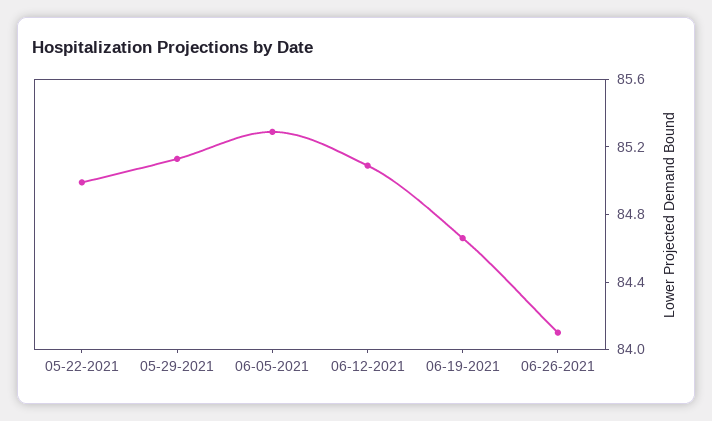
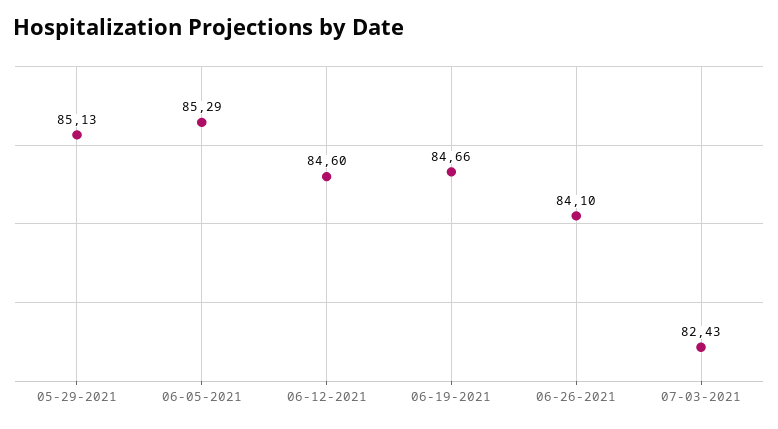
05-22-2021: 85 -> none
06-12-2021: 85.1 -> 84.6
07-03-2021: none -> 82.43

